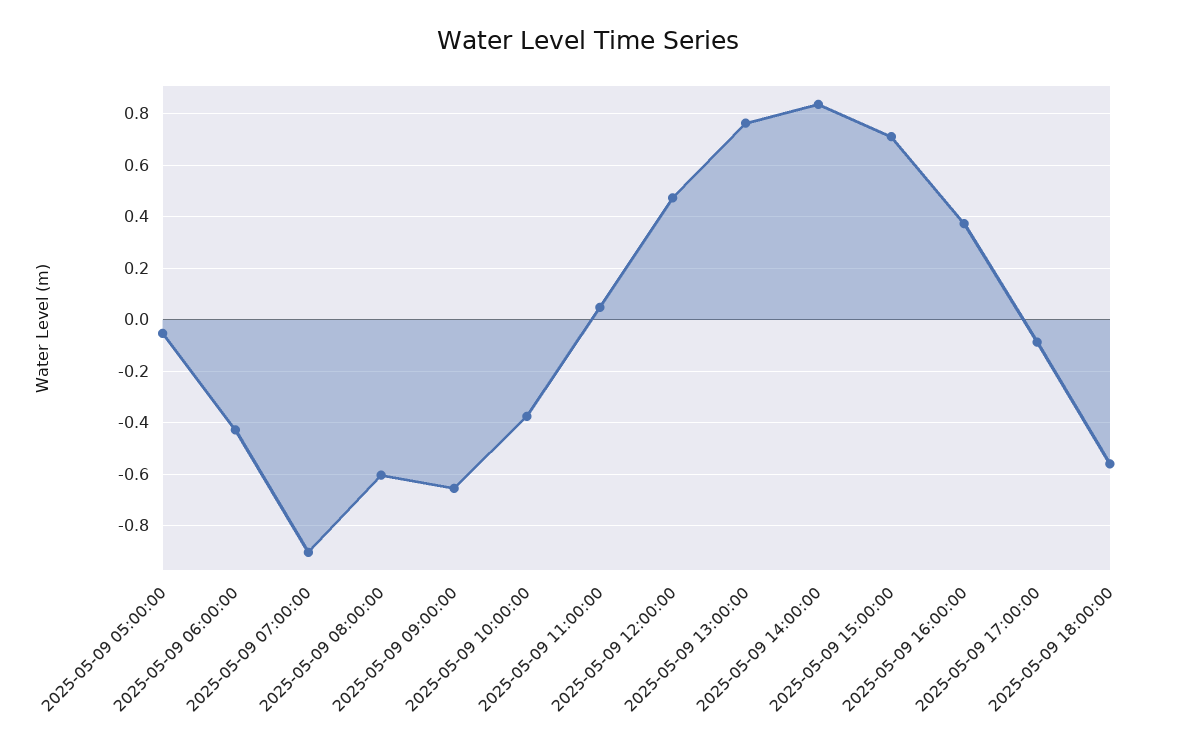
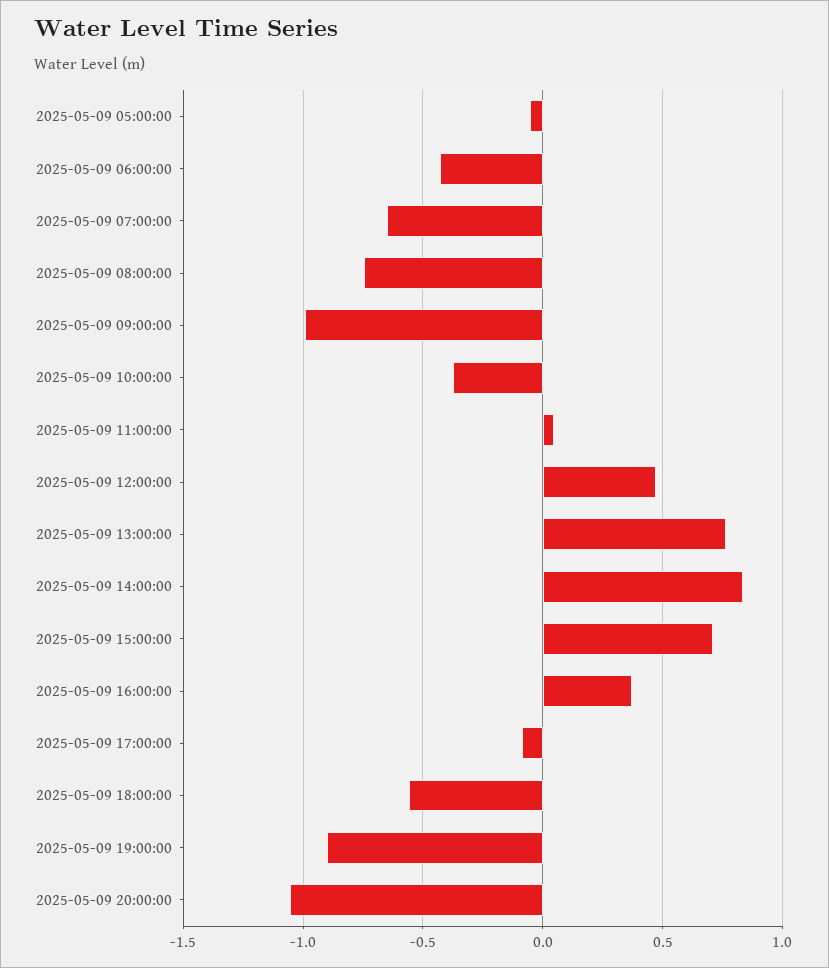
2025-05-09 07:00:00: -0.9 -> -0.65
2025-05-09 08:00:00: -0.6 -> -0.75
2025-05-09 09:00:00: -0.65 -> -1
2025-05-09 19:00:00: none -> -0.9
2025-05-09 20:00:00: none -> -1.05

